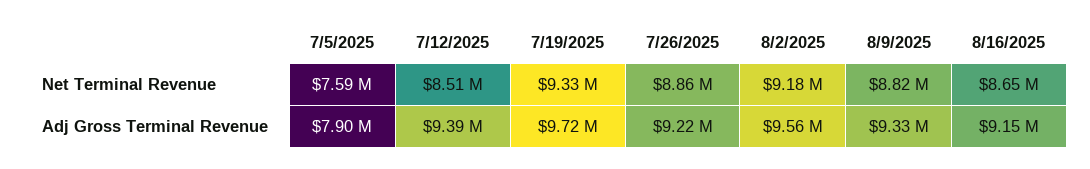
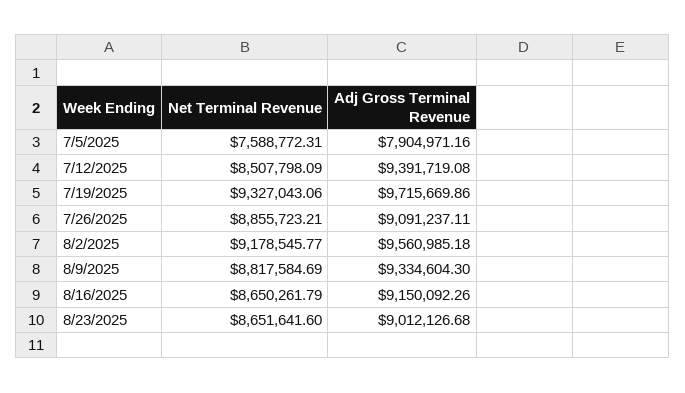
7/26/2025, Adj Gross Terminal Revenue: 9220000 -> 9091237.11
8/23/2025, Net Terminal Revenue: none -> 8651641.6
8/23/2025, Adj Gross Terminal Revenue: none -> 9012126.68

